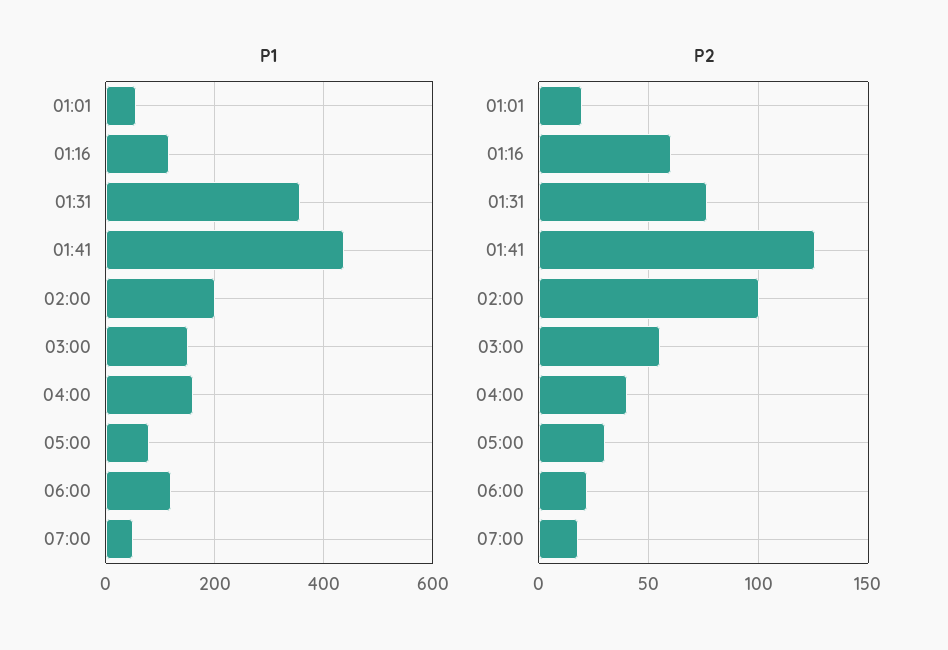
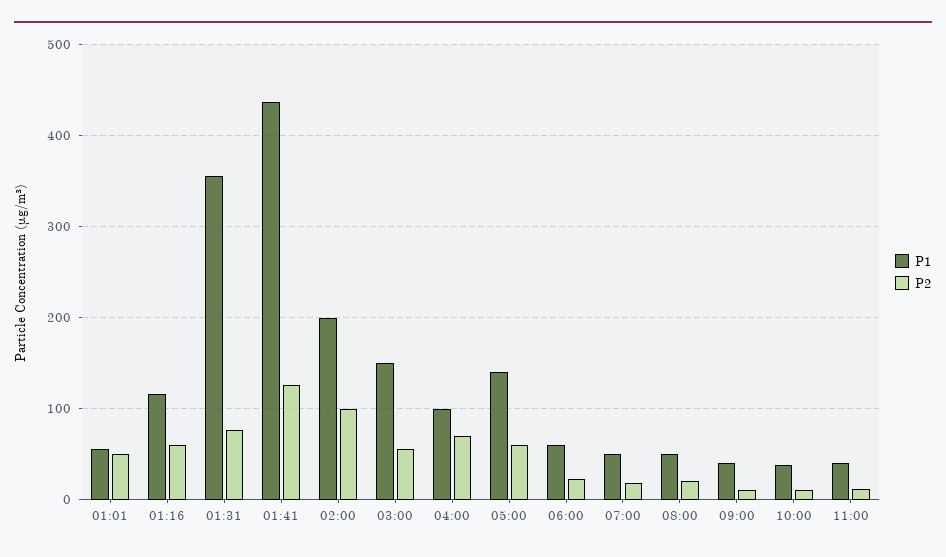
P1, 04:00: 160 -> 100
P1, 05:00: 80 -> 140
P1, 06:00: 120 -> 60
P2, 01:01: 20 -> 50
P2, 04:00: 40 -> 70
P2, 05:00: 30 -> 60
P1, 08:00: none -> 50
P2, 08:00: none -> 20
P1, 09:00: none -> 40
P2, 09:00: none -> 10
P1, 10:00: none -> 40
P2, 10:00: none -> 10
P1, 11:00: none -> 40
P2, 11:00: none -> 10

